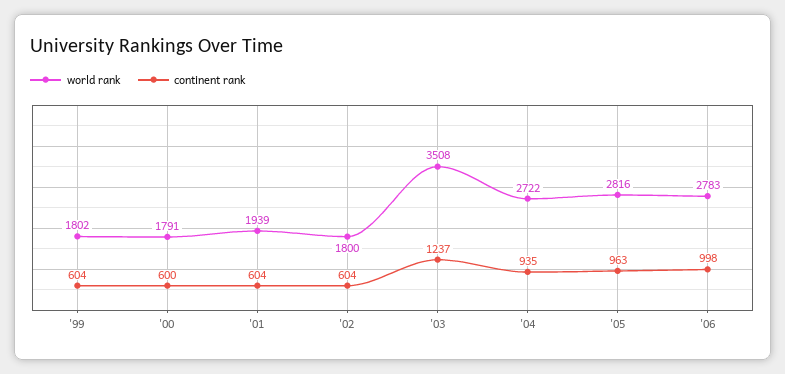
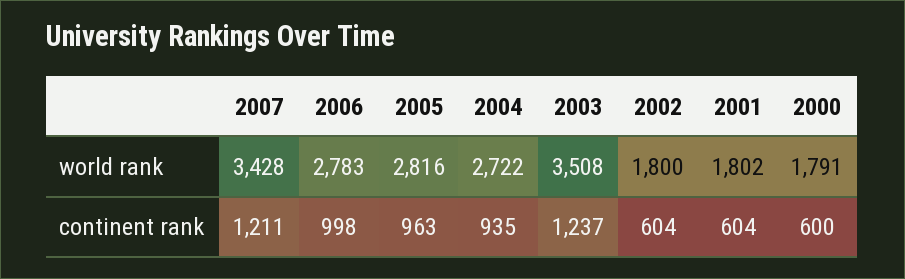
world rank, '99: 1802 -> none
continent rank, '99: 604 -> none
world rank, '01: 1939 -> 1802
world rank, 2007: none -> 3428
continent rank, 2007: none -> 1211

